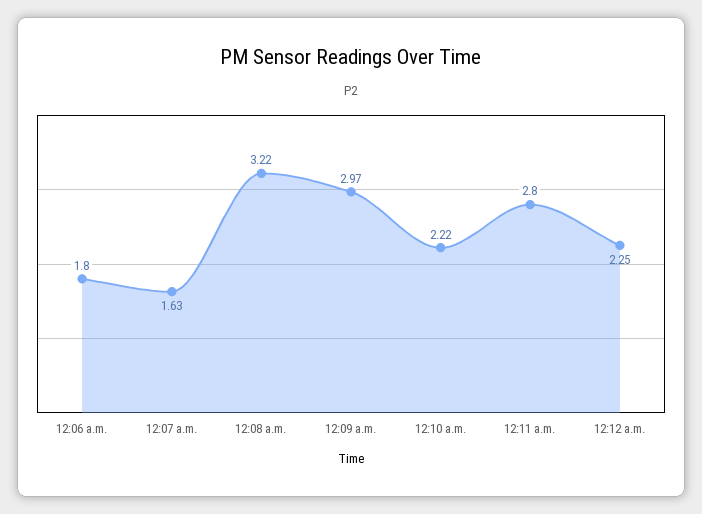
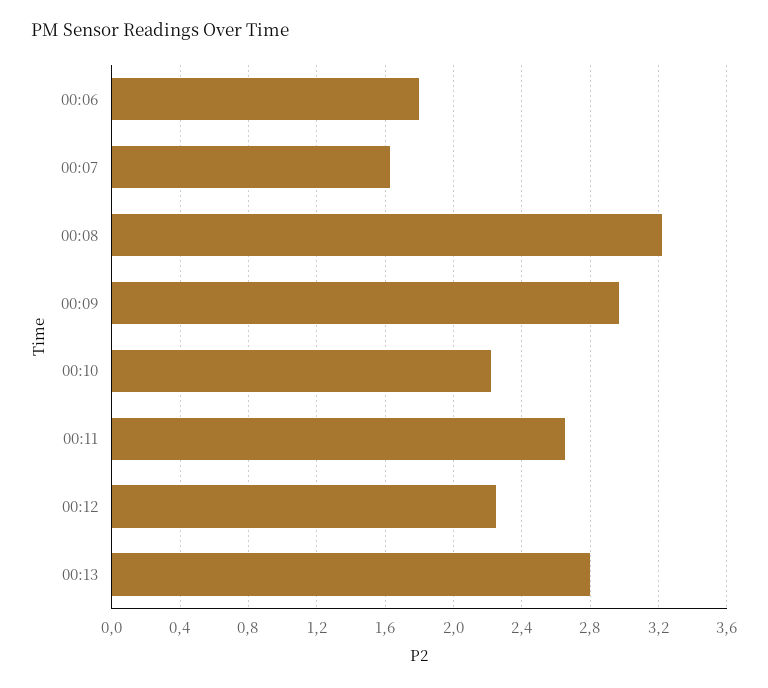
12:11 a.m.: 2.8 -> 2.65
00:13: none -> 2.8

